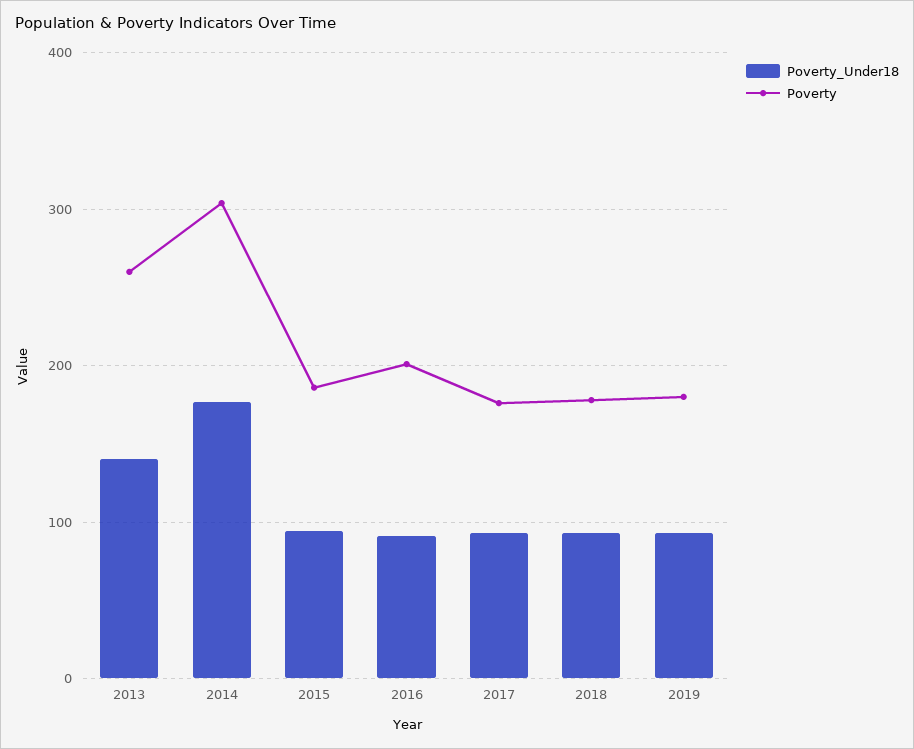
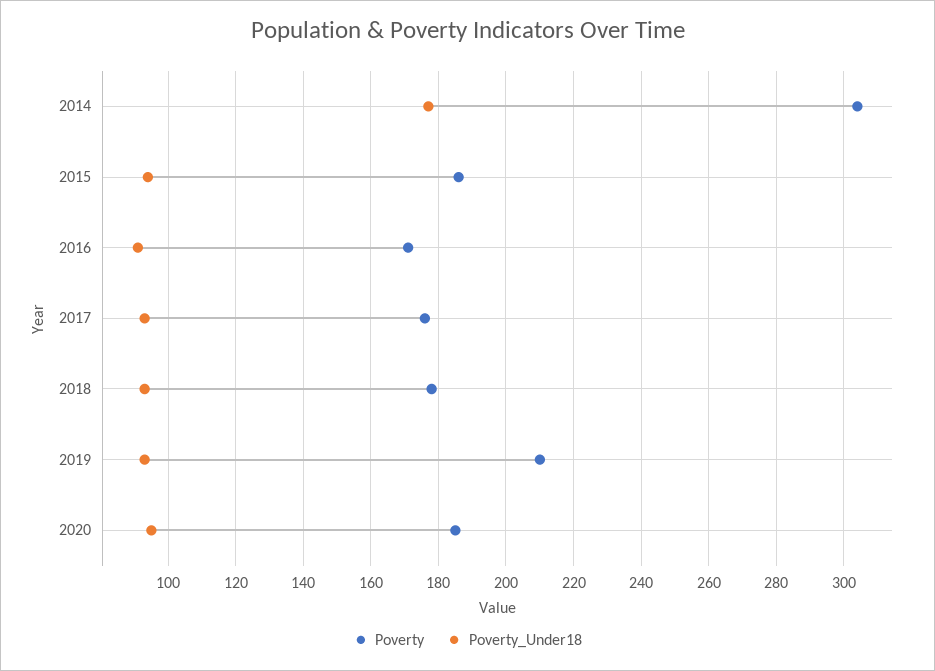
Poverty_Under18, 2013: 140 -> none
Poverty, 2013: 260 -> none
Poverty, 2016: 200 -> 170
Poverty, 2019: 180 -> 210
Poverty, 2020: none -> 185
Poverty_Under18, 2020: none -> 95

